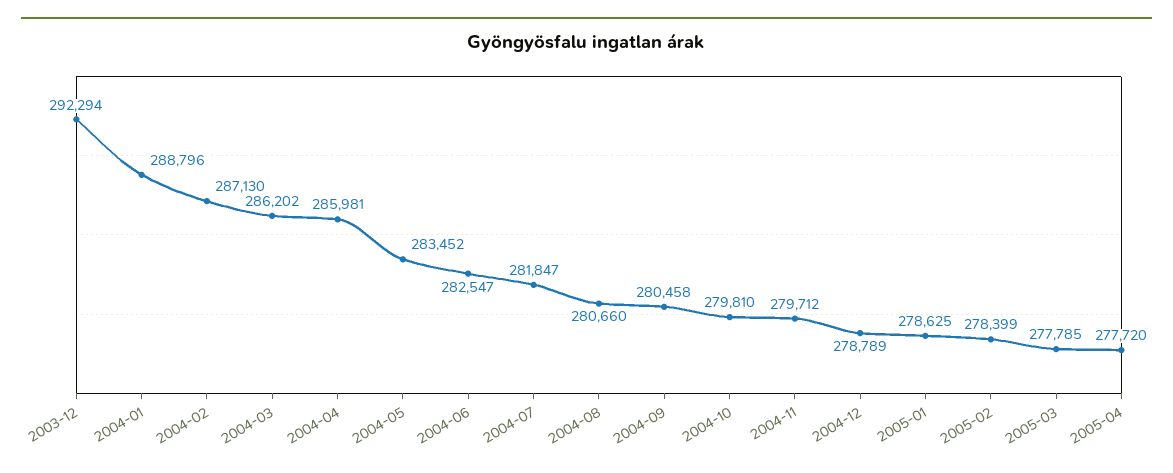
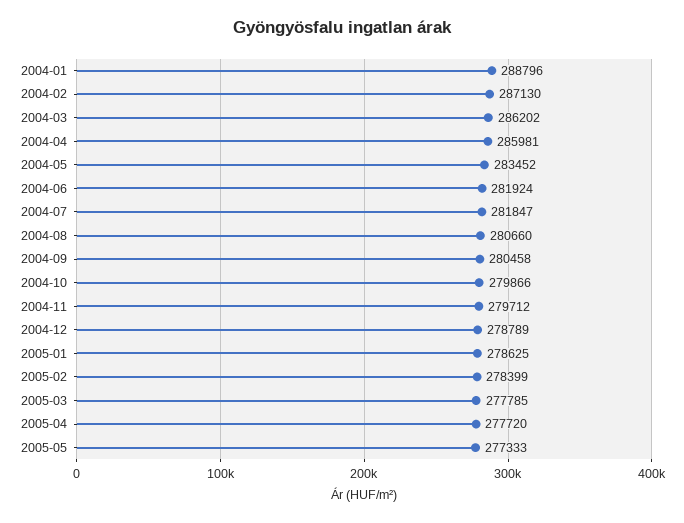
2003-12: 292294 -> none
2004-06: 282547 -> 281924
2004-10: 279810 -> 279866
2005-05: none -> 277333

